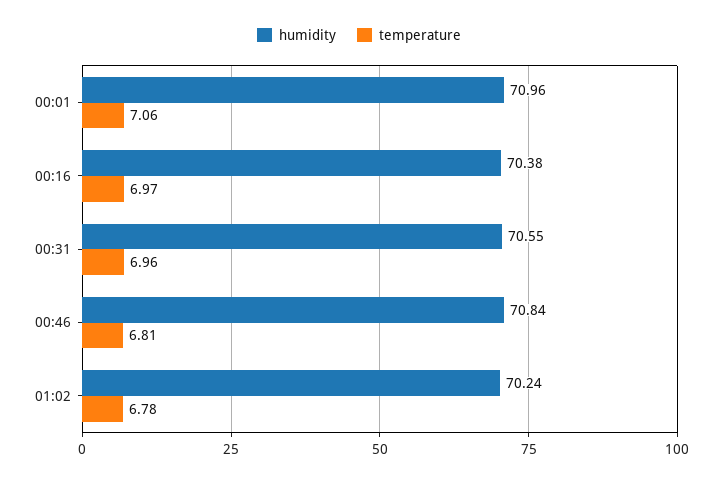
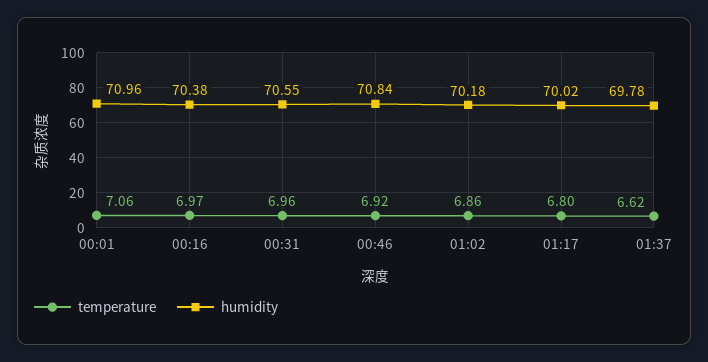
temperature, 00:46: 6.81 -> 6.92
humidity, 01:02: 70.24 -> 70.18
temperature, 01:02: 6.78 -> 6.86
temperature, 01:17: none -> 6.8
humidity, 01:17: none -> 70.02
temperature, 01:37: none -> 6.62
humidity, 01:37: none -> 69.78

